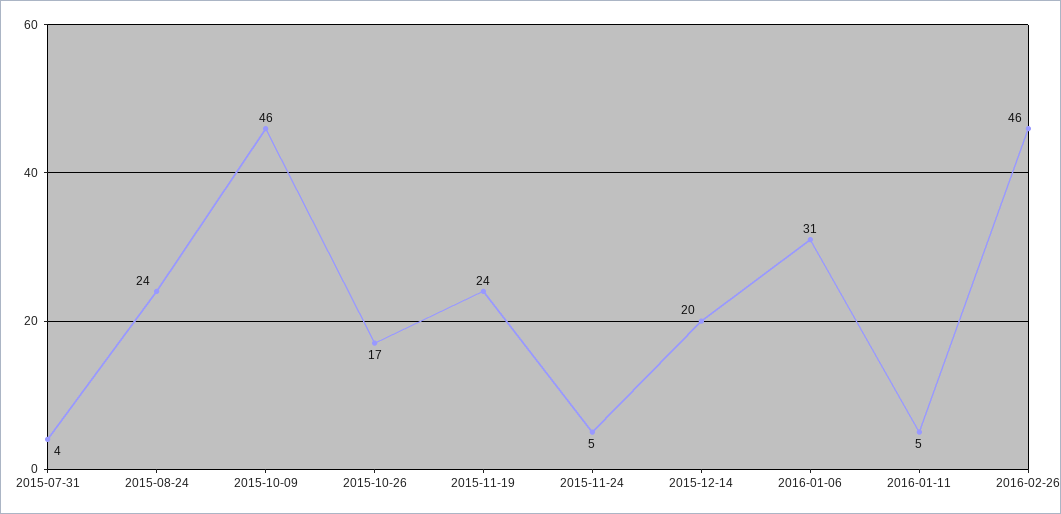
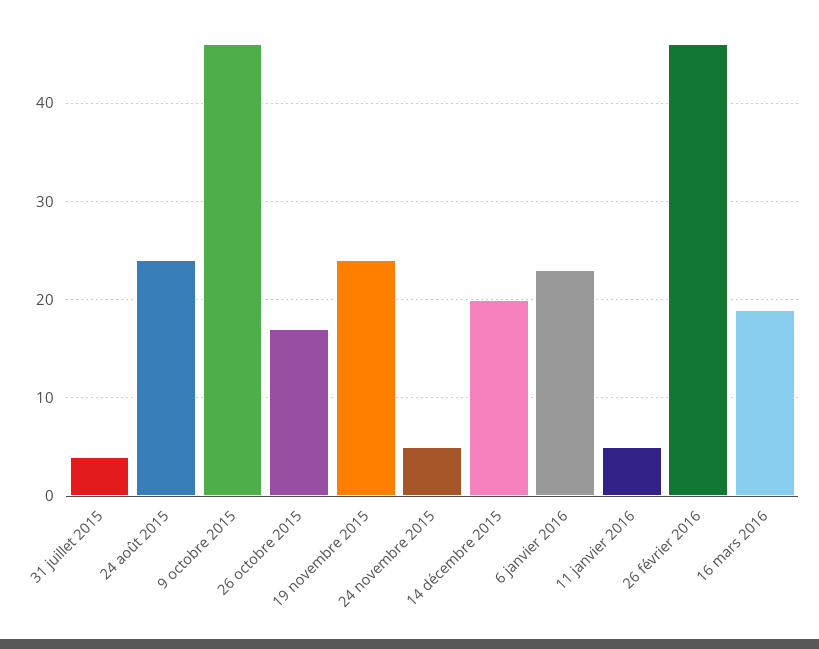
2016-01-06: 31 -> 23
16 mars 2016: none -> 19

